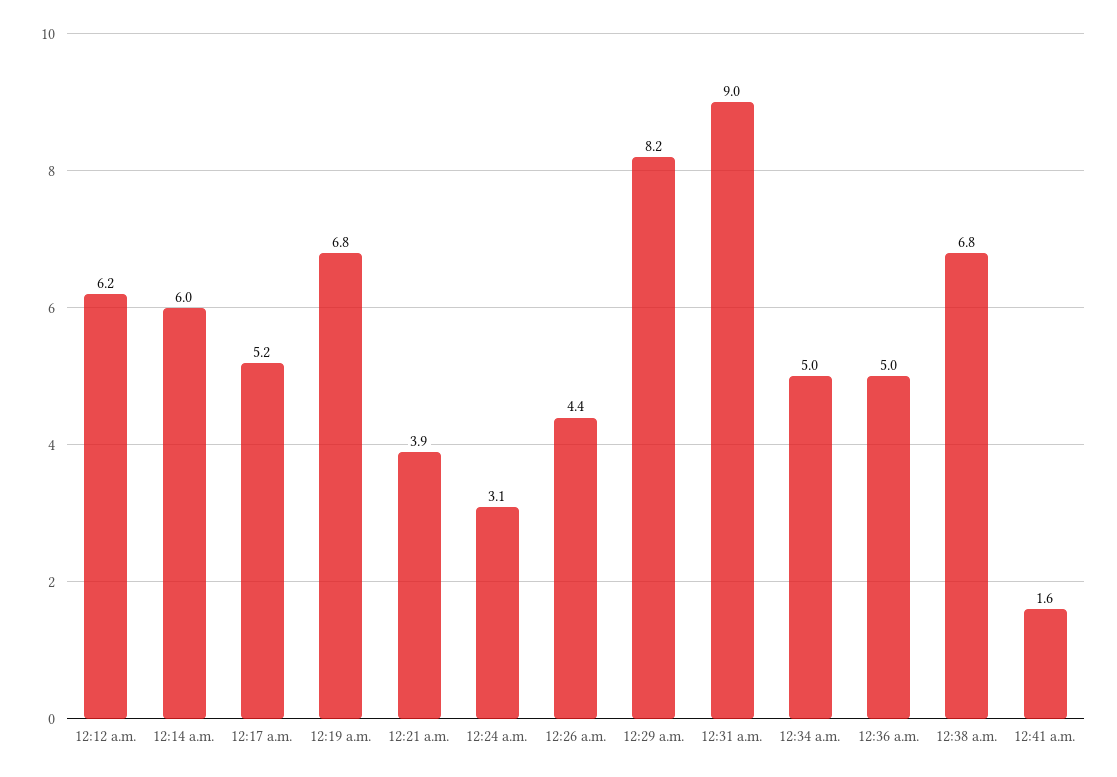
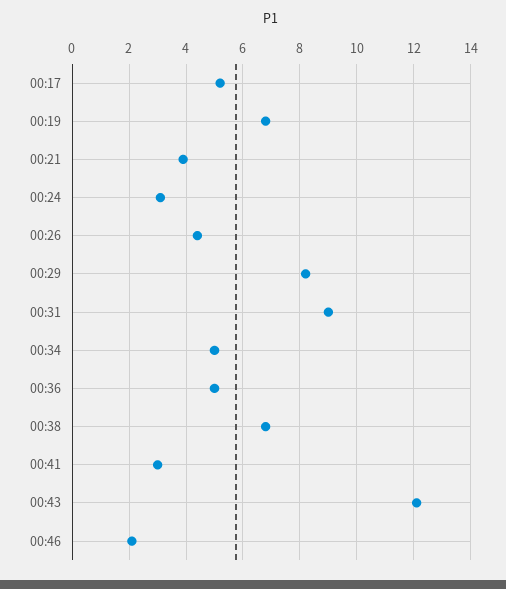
12:12 a.m.: 6.2 -> none
12:14 a.m.: 6 -> none
12:41 a.m.: 1.6 -> 3
00:43: none -> 12
00:46: none -> 2

